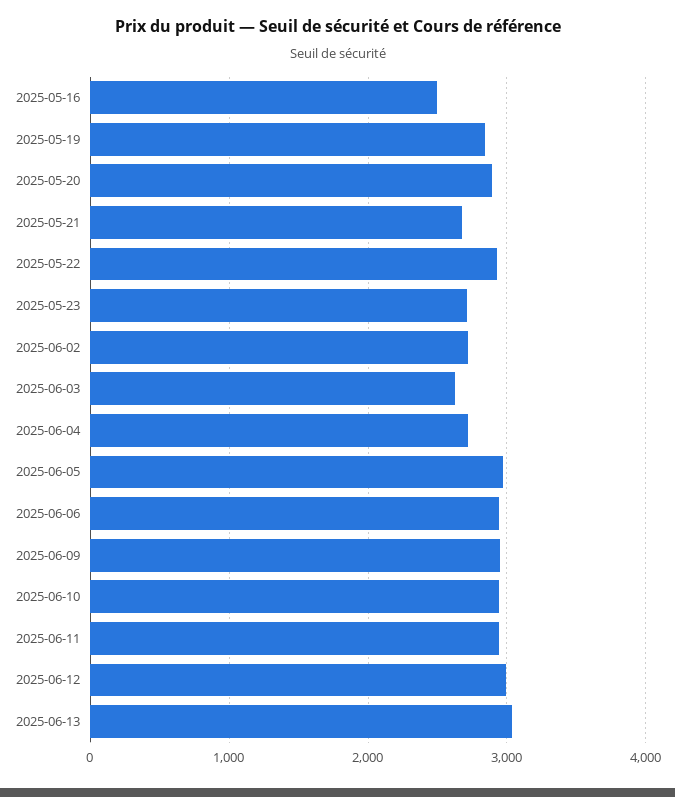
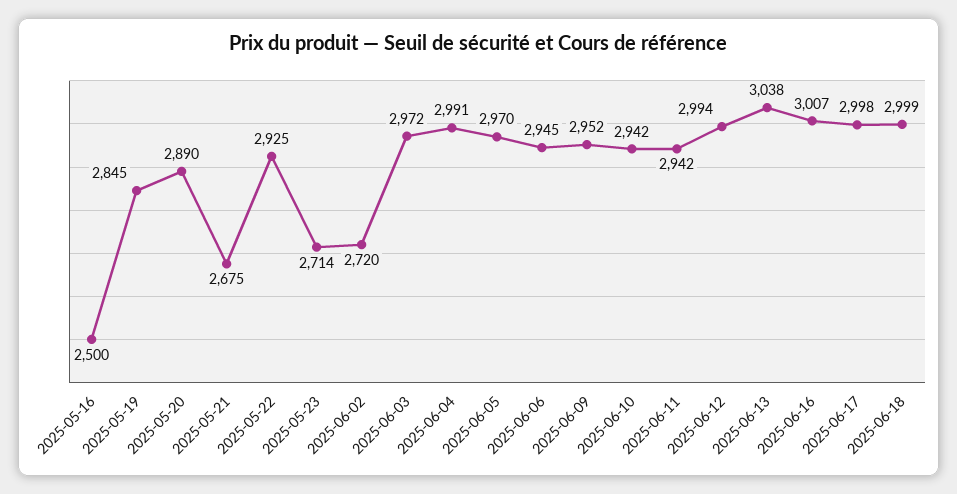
2025-06-03: 2600 -> 2972
2025-06-04: 2700 -> 2991
2025-06-16: none -> 3007
2025-06-17: none -> 2998
2025-06-18: none -> 2999

